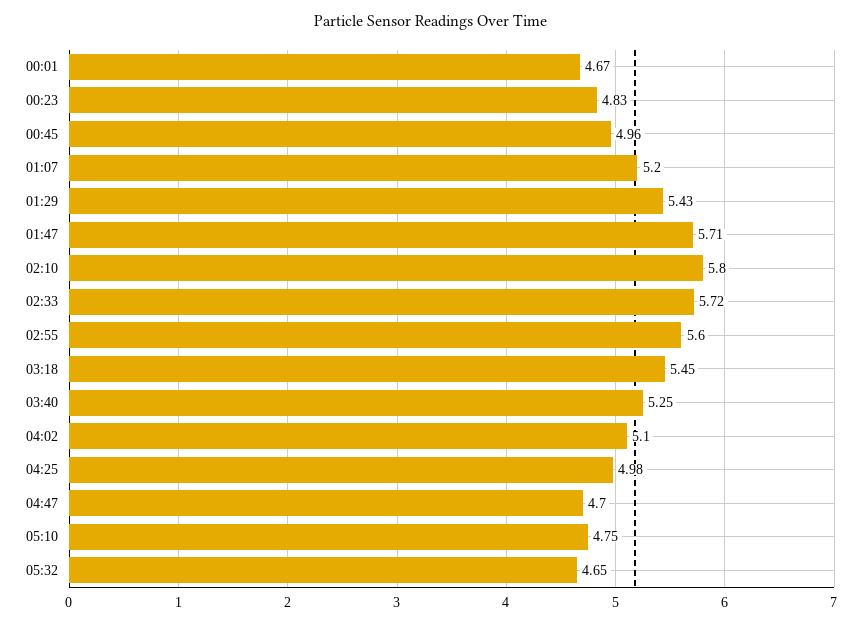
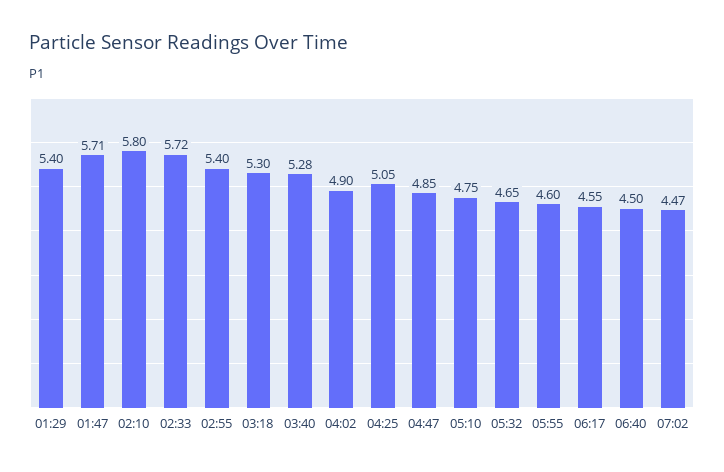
00:01: 4.67 -> none
00:23: 4.83 -> none
00:45: 4.96 -> none
01:07: 5.2 -> none
01:29: 5.43 -> 5.4
02:55: 5.6 -> 5.4
03:18: 5.45 -> 5.3
03:40: 5.25 -> 5.28
04:02: 5.1 -> 4.9
04:25: 4.98 -> 5.05
04:47: 4.7 -> 4.85
05:55: none -> 4.6
06:17: none -> 4.55
06:40: none -> 4.5
07:02: none -> 4.47

